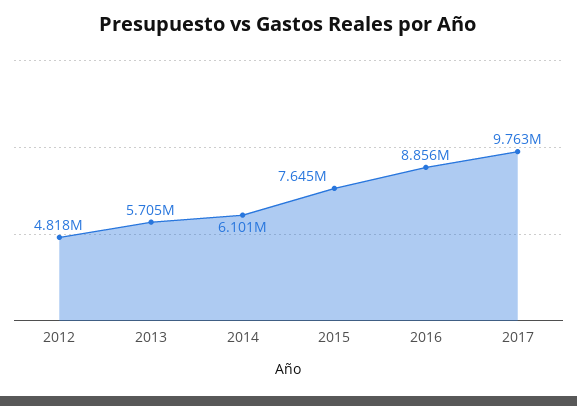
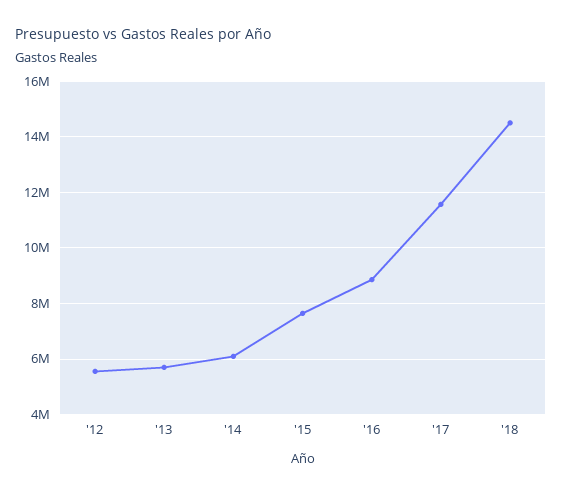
2012: 4818000 -> 5500000
2017: 9763000 -> 11500000
'18: none -> 14500000

